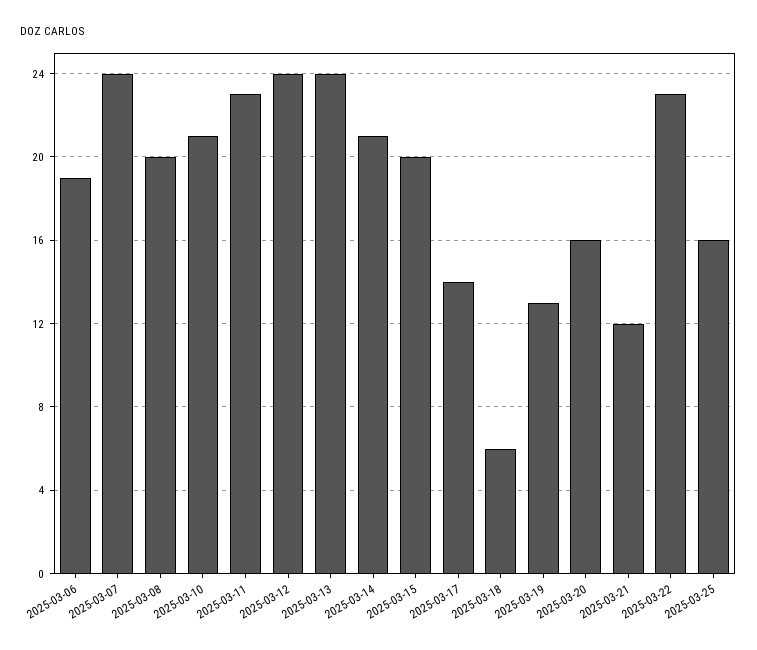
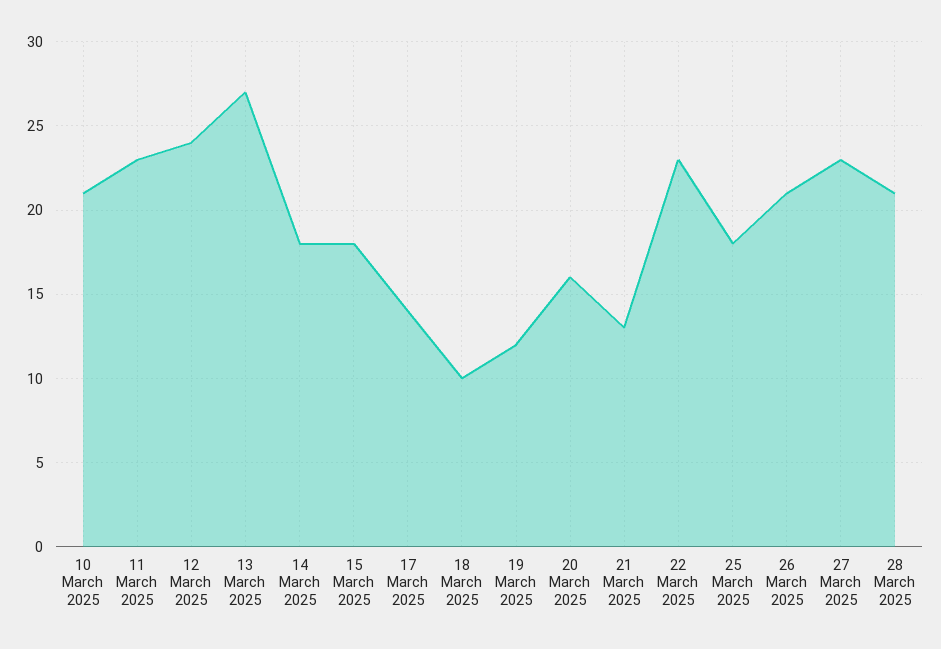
2025-03-06: 19 -> none
2025-03-07: 24 -> none
2025-03-08: 20 -> none
2025-03-13: 24 -> 27
2025-03-14: 21 -> 18
2025-03-15: 20 -> 18
2025-03-18: 6 -> 10
2025-03-19: 13 -> 12
2025-03-21: 12 -> 13
2025-03-25: 16 -> 18
26 March 2025: none -> 21
27 March 2025: none -> 23
28 March 2025: none -> 21

